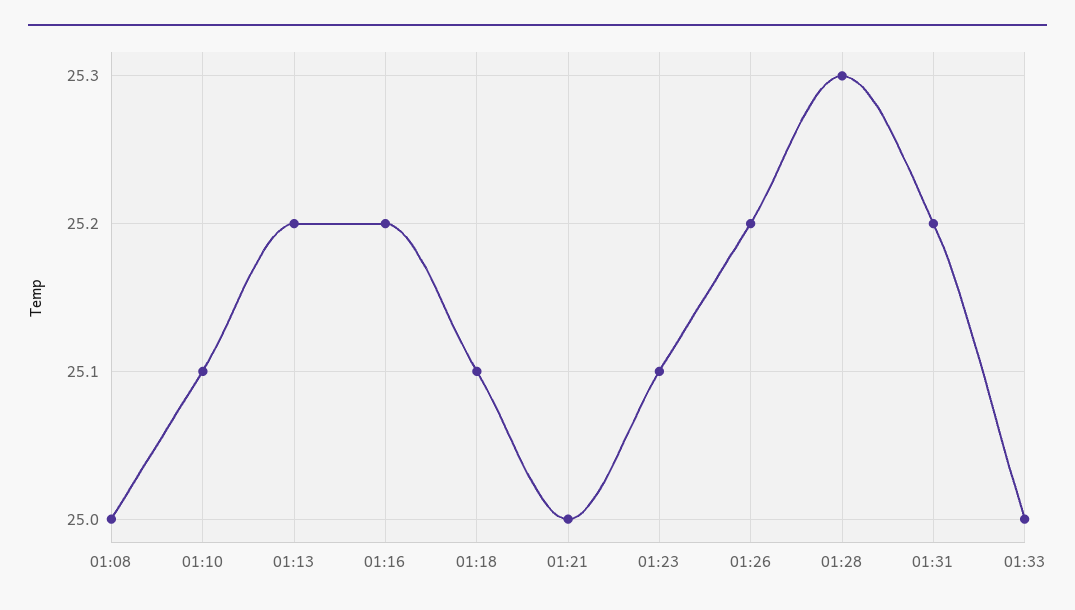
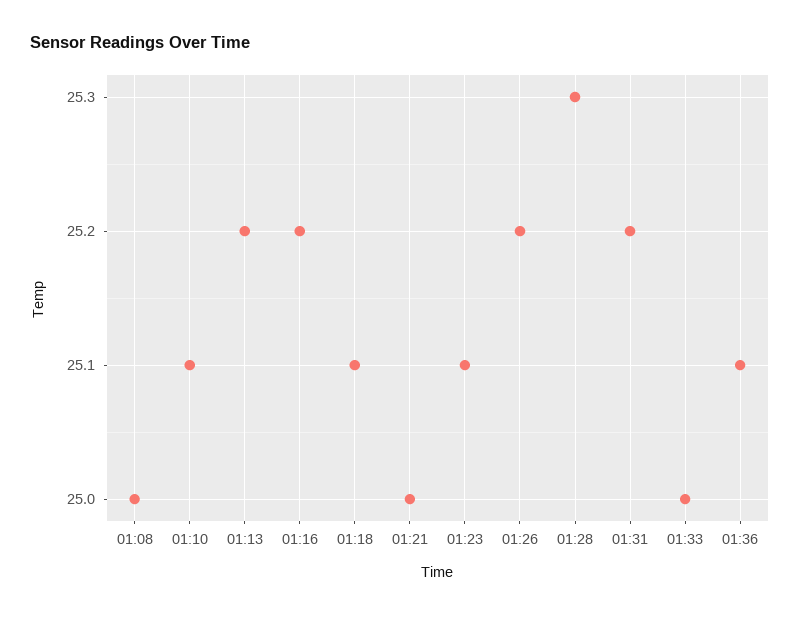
01:36: none -> 25.1

